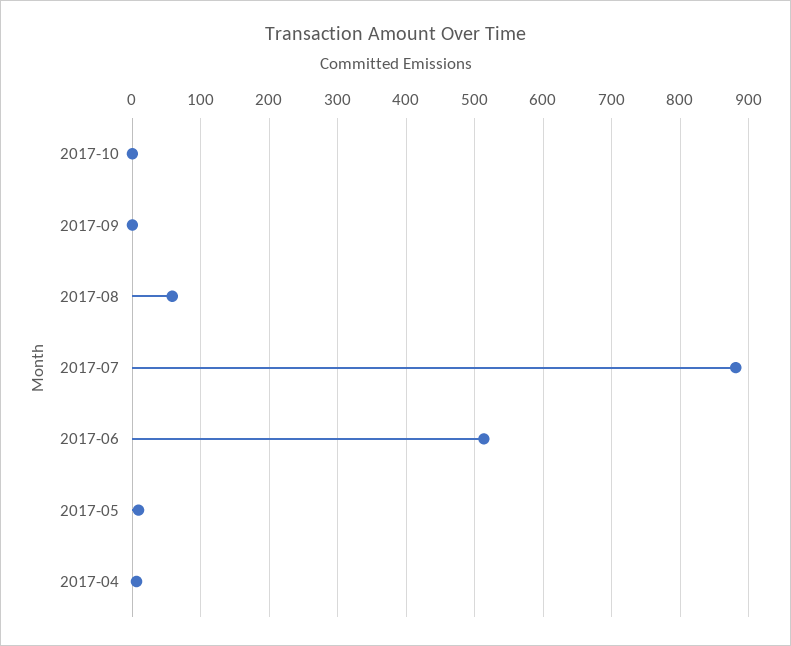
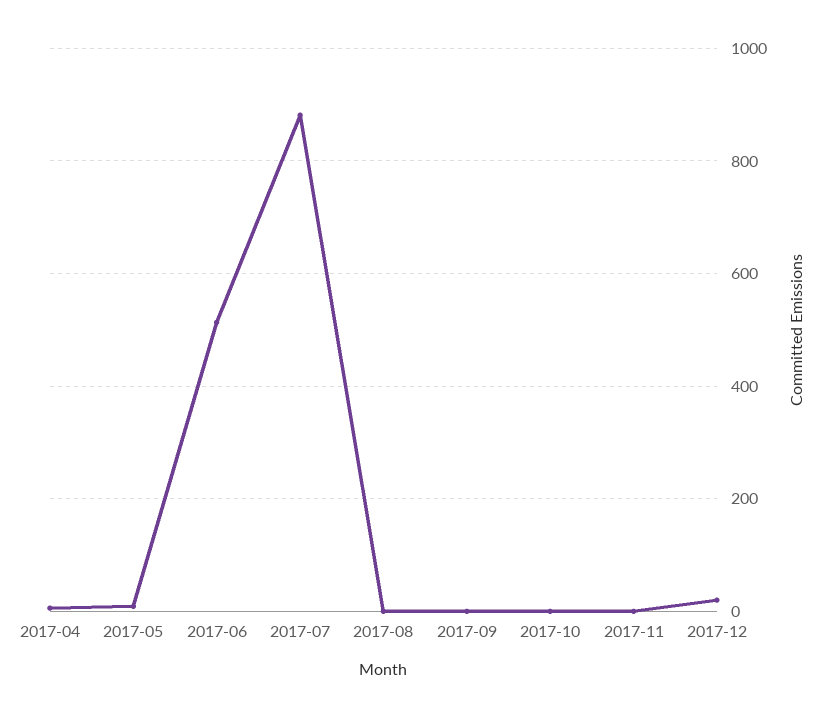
2017-08: 60 -> 0
2017-11: none -> 0
2017-12: none -> 20

